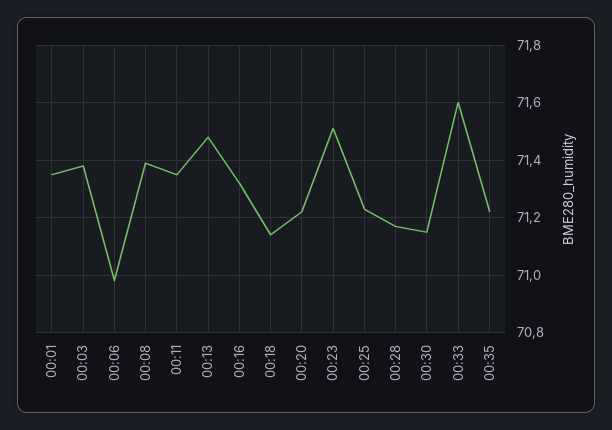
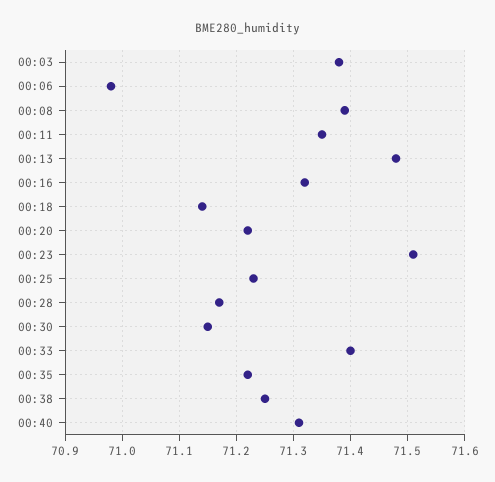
00:01: 71.35 -> none
00:33: 71.6 -> 71.4
00:38: none -> 71.25
00:40: none -> 71.3

